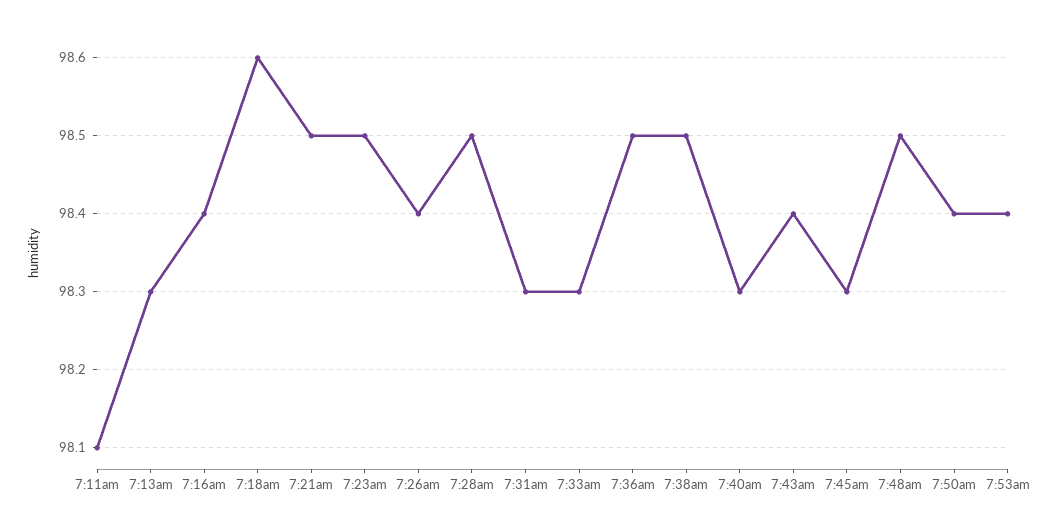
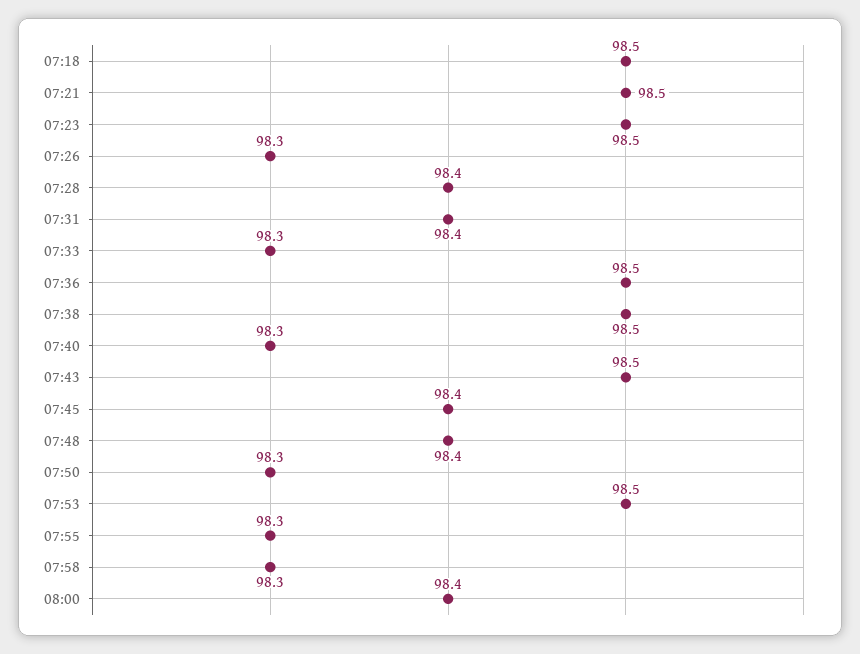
7:11am: 98.1 -> none
7:13am: 98.3 -> none
7:16am: 98.4 -> none
7:18am: 98.6 -> 98.5
7:26am: 98.4 -> 98.3
7:28am: 98.5 -> 98.4
7:31am: 98.3 -> 98.4
7:43am: 98.4 -> 98.5
7:45am: 98.3 -> 98.4
7:48am: 98.5 -> 98.4
7:50am: 98.4 -> 98.3
7:53am: 98.4 -> 98.5
07:55: none -> 98.3
07:58: none -> 98.3
08:00: none -> 98.4

